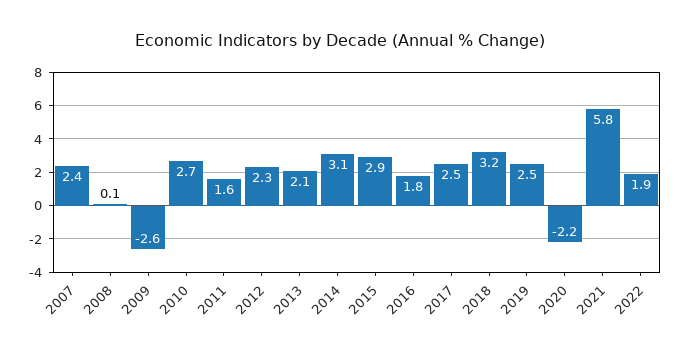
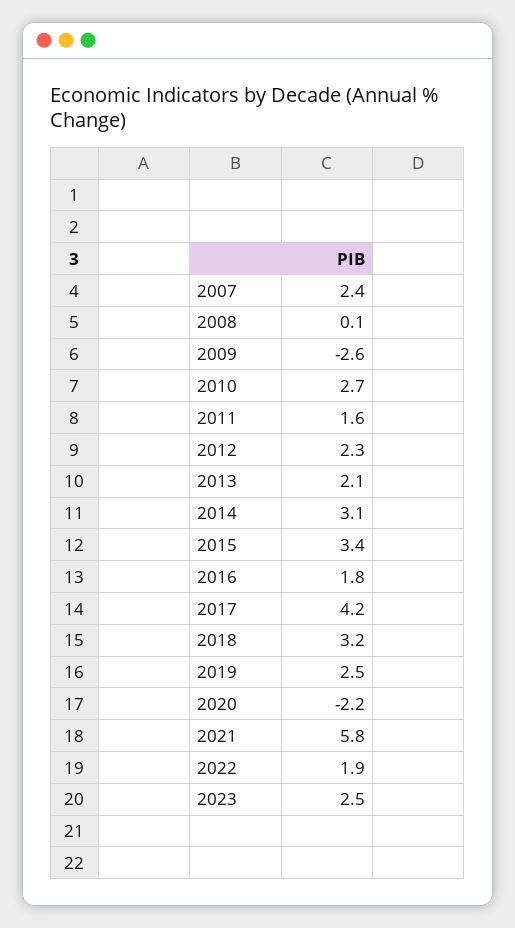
2015: 2.9 -> 3.4
2017: 2.5 -> 4.2
2023: none -> 2.5

